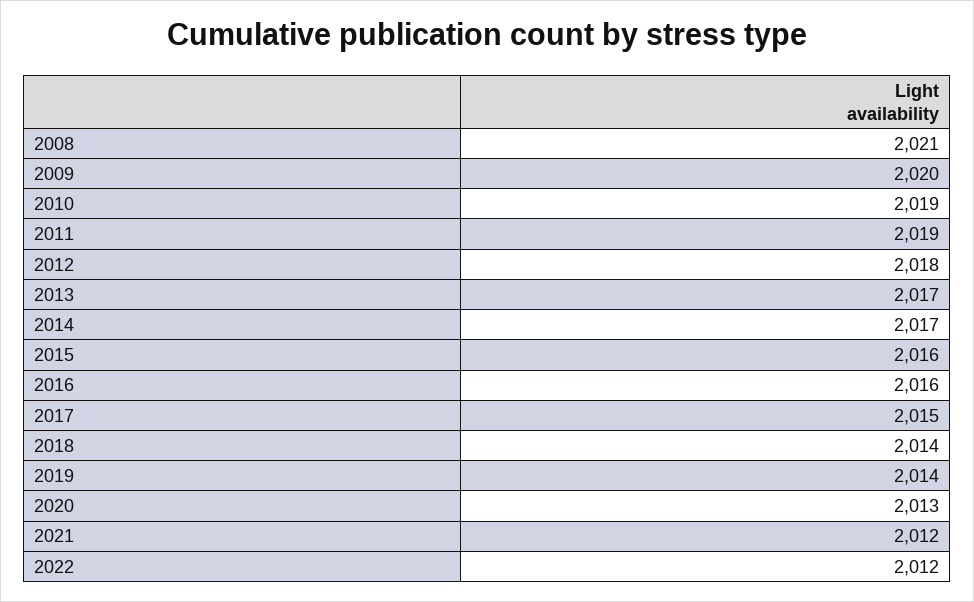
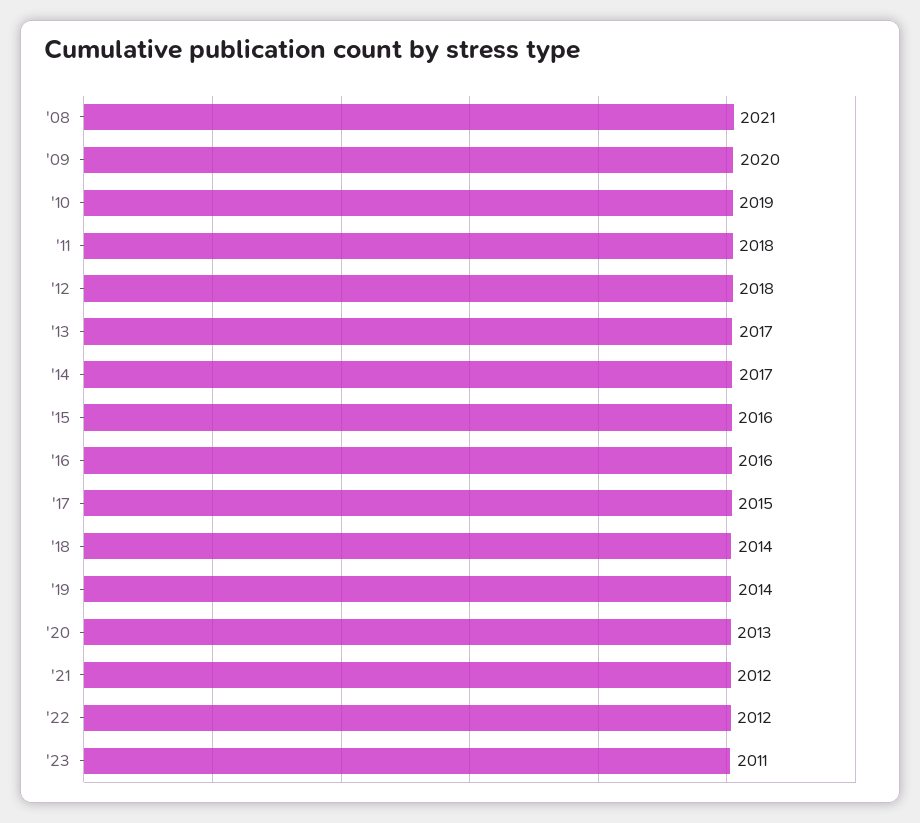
2011: 2019 -> 2018
'23: none -> 2011

